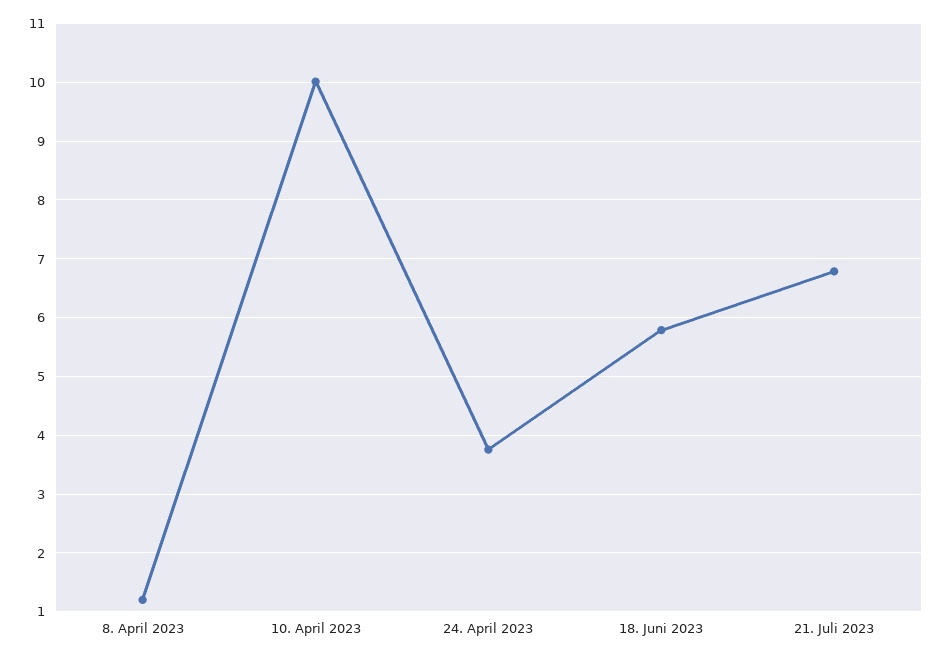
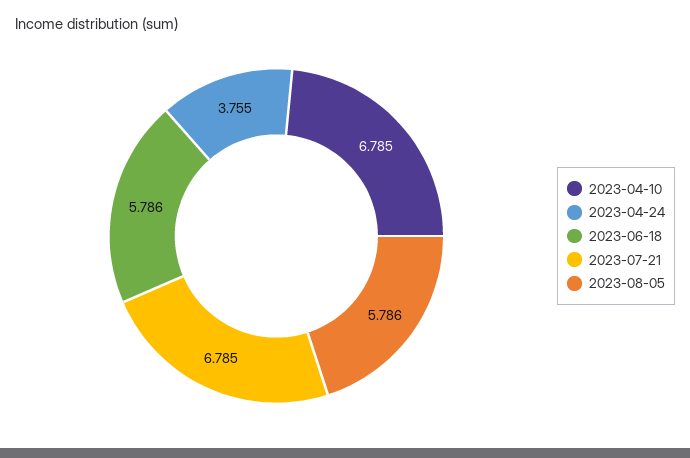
8. April 2023: 1.2 -> none
10. April 2023: 10 -> 6.785
2023-08-05: none -> 5.786

